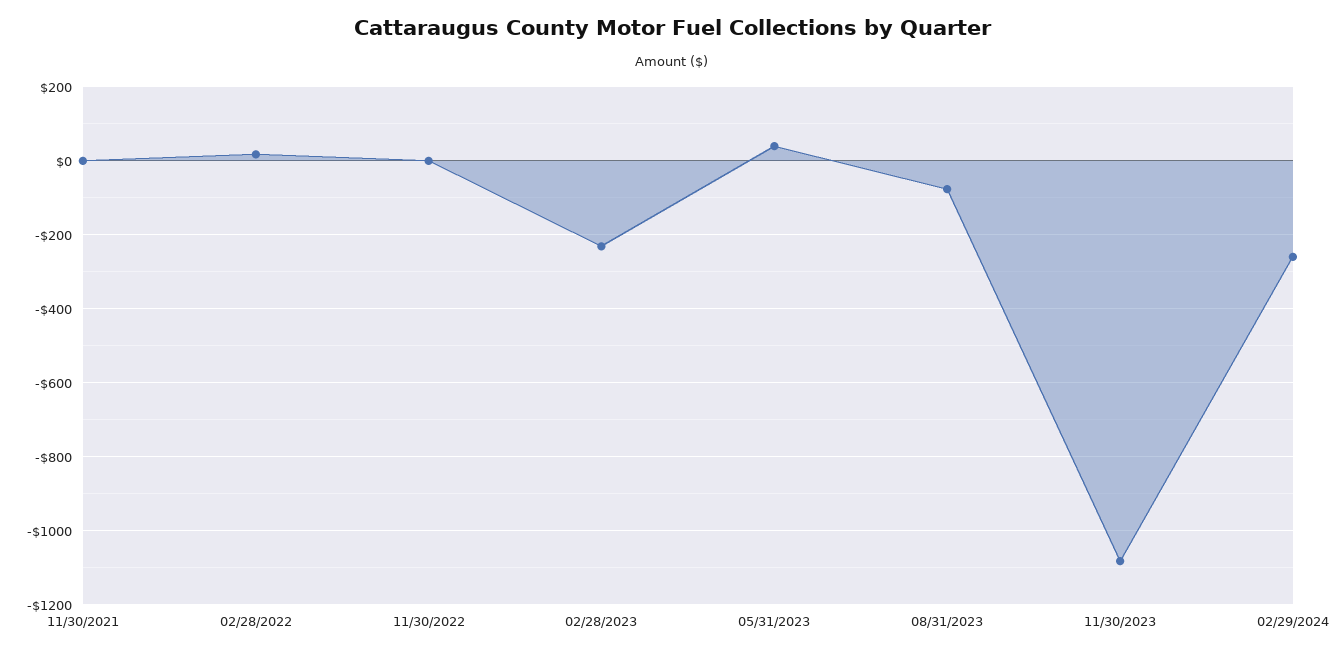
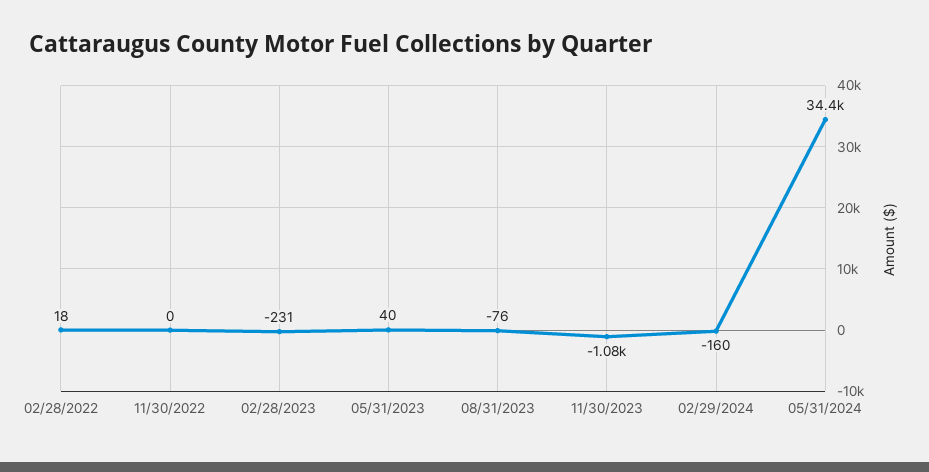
11/30/2021: 0 -> none
02/29/2024: -260 -> -160
05/31/2024: none -> 34400

